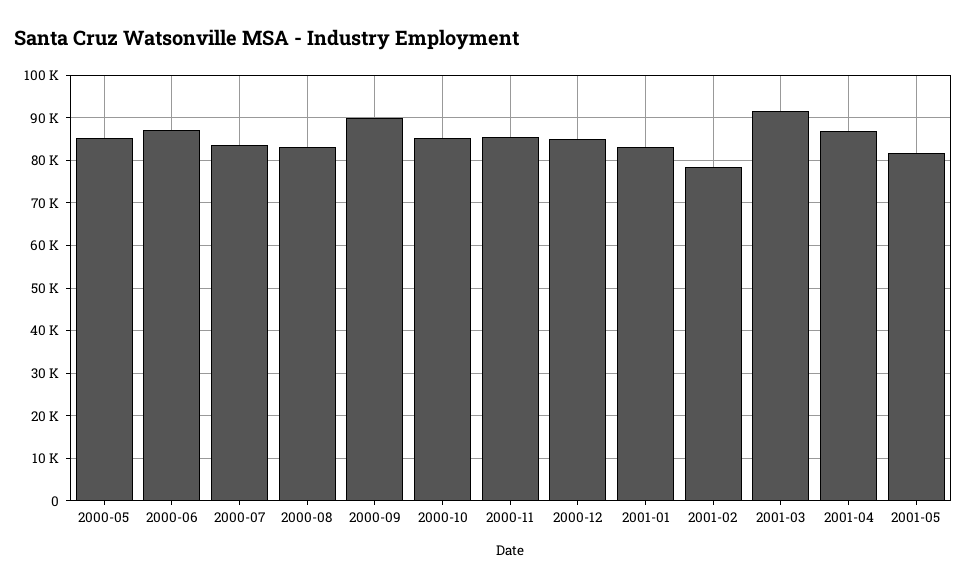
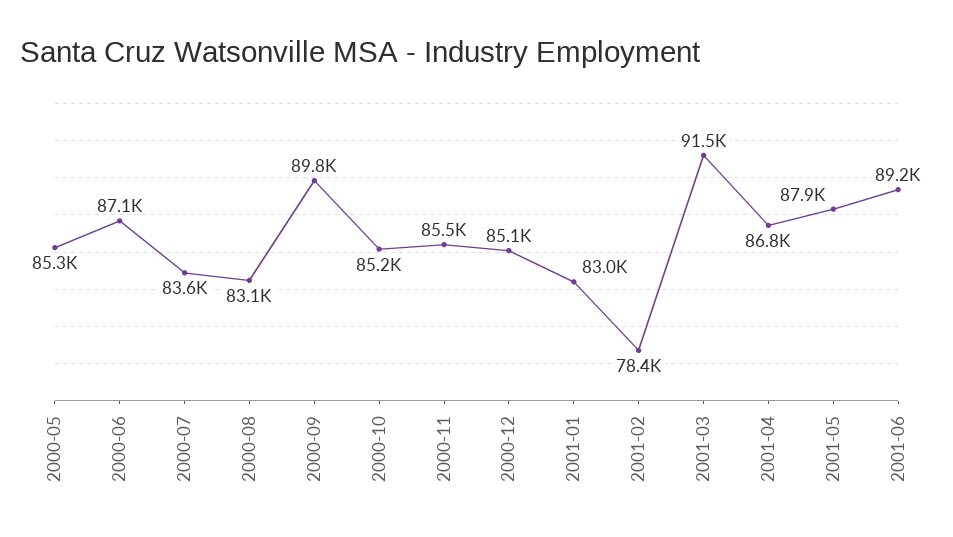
2001-05: 82000 -> 87900
2001-06: none -> 89200

